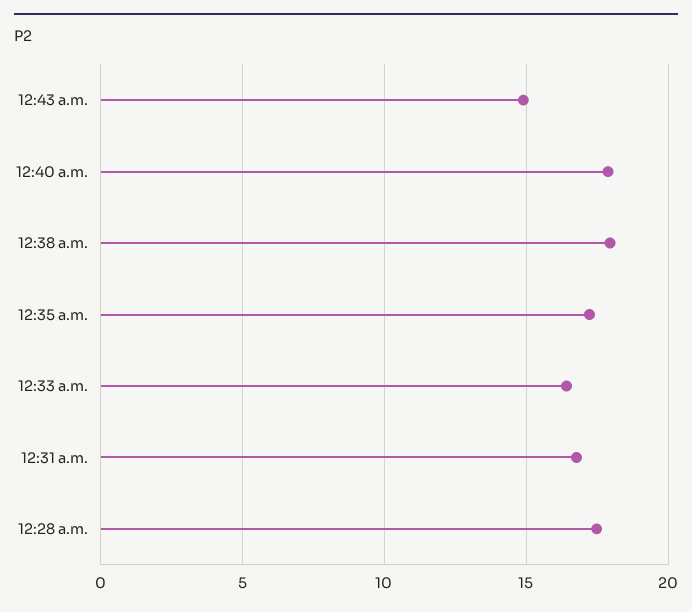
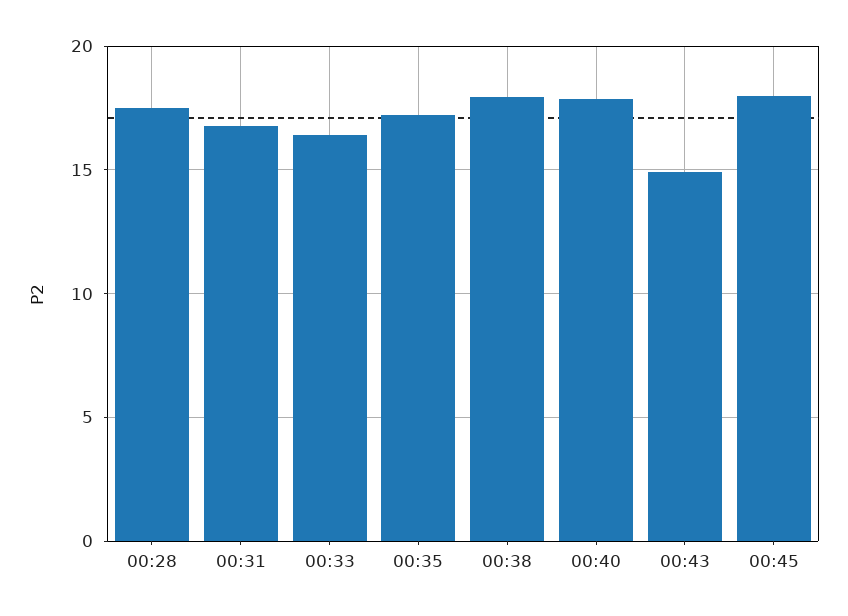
00:45: none -> 18

